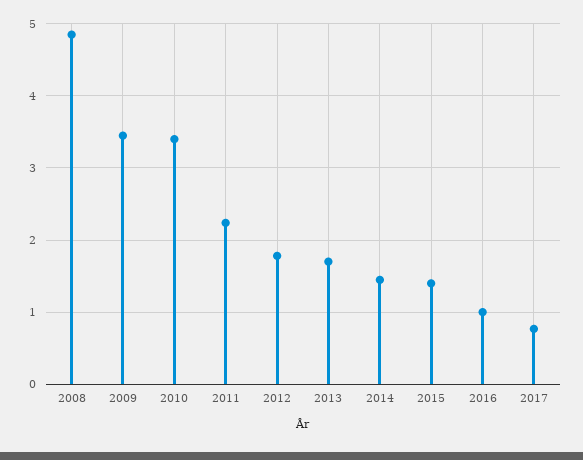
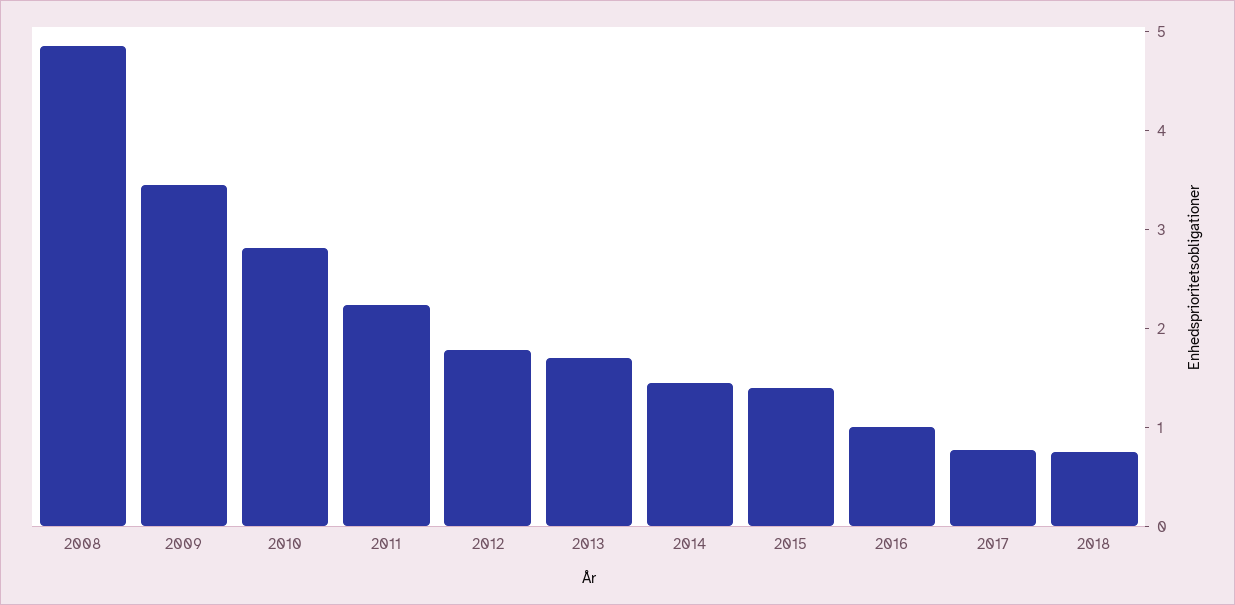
2010: 3.4 -> 2.8
2018: none -> 0.8

